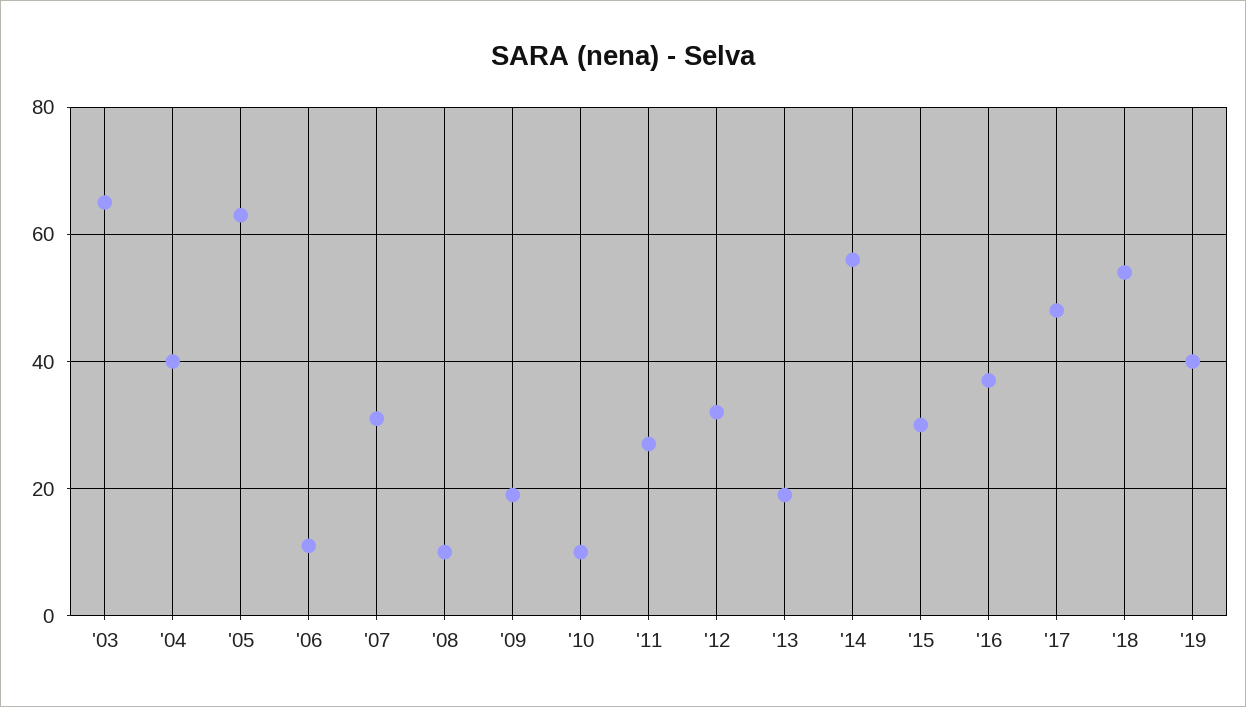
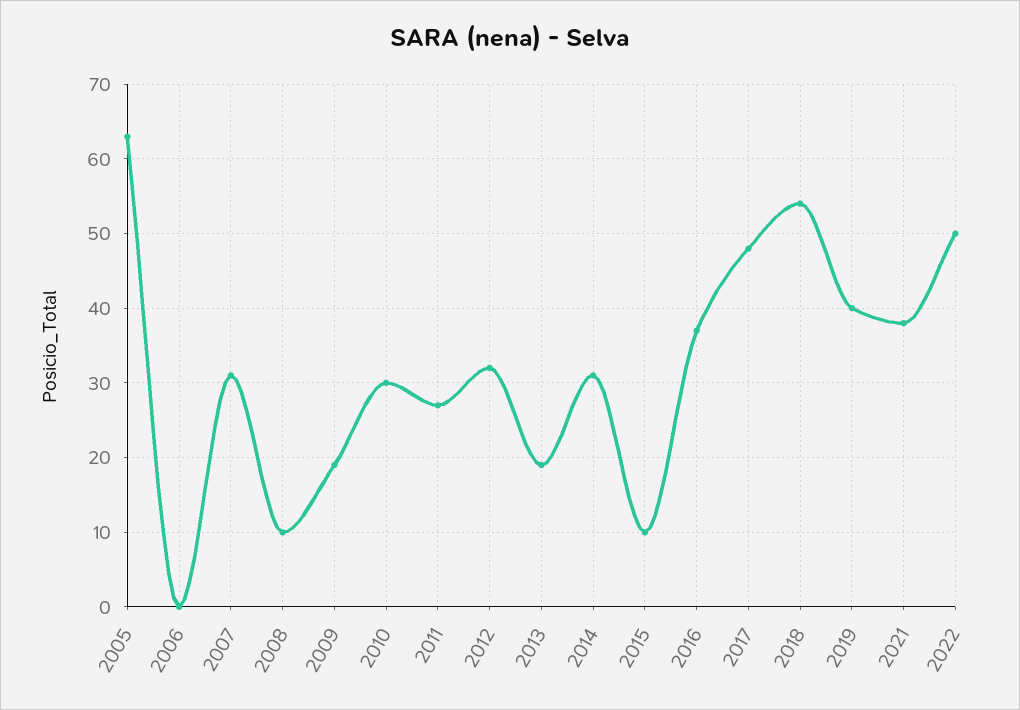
'03: 65 -> none
'04: 40 -> none
'06: 10 -> 0
'10: 10 -> 30
'14: 55 -> 31
'15: 30 -> 10
2021: none -> 38
2022: none -> 50

